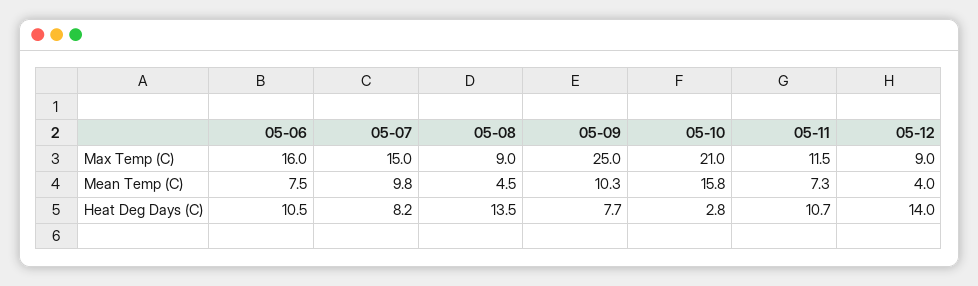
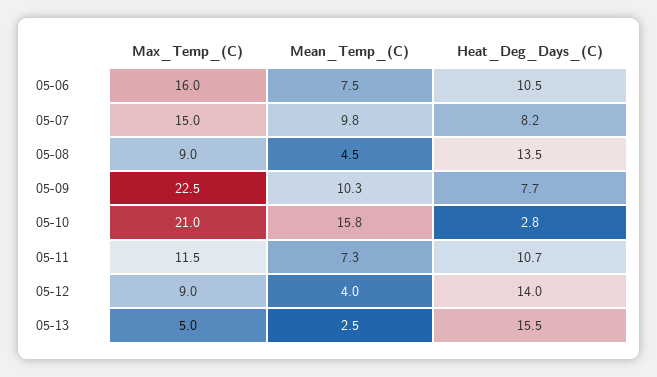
05-09, Max Temp (C): 25 -> 22.5
05-13, Max Temp (C): none -> 5
05-13, Mean Temp (C): none -> 2.5
05-13, Heat Deg Days (C): none -> 15.5

